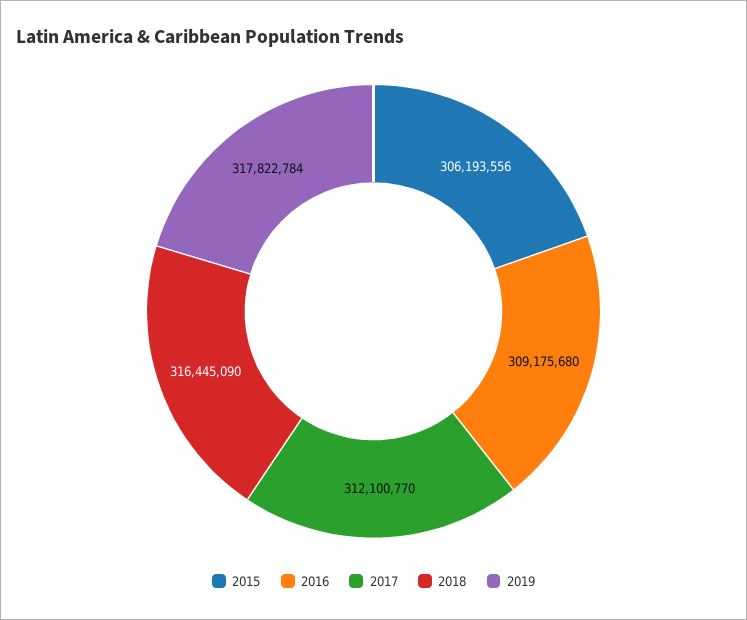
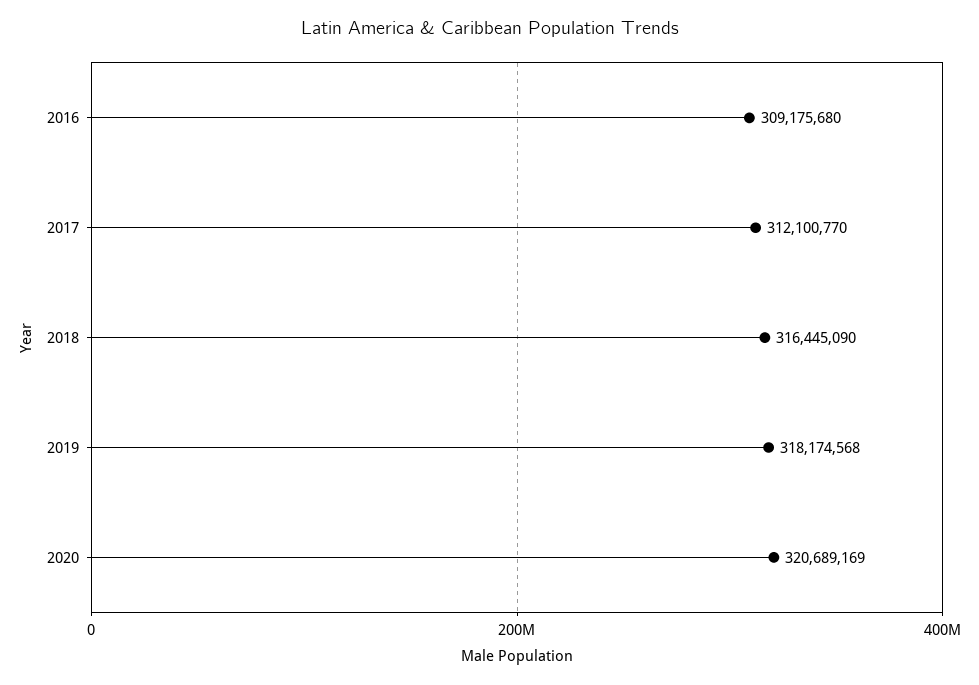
2015: 306193556 -> none
2019: 317822784 -> 318174568
2020: none -> 320689169

